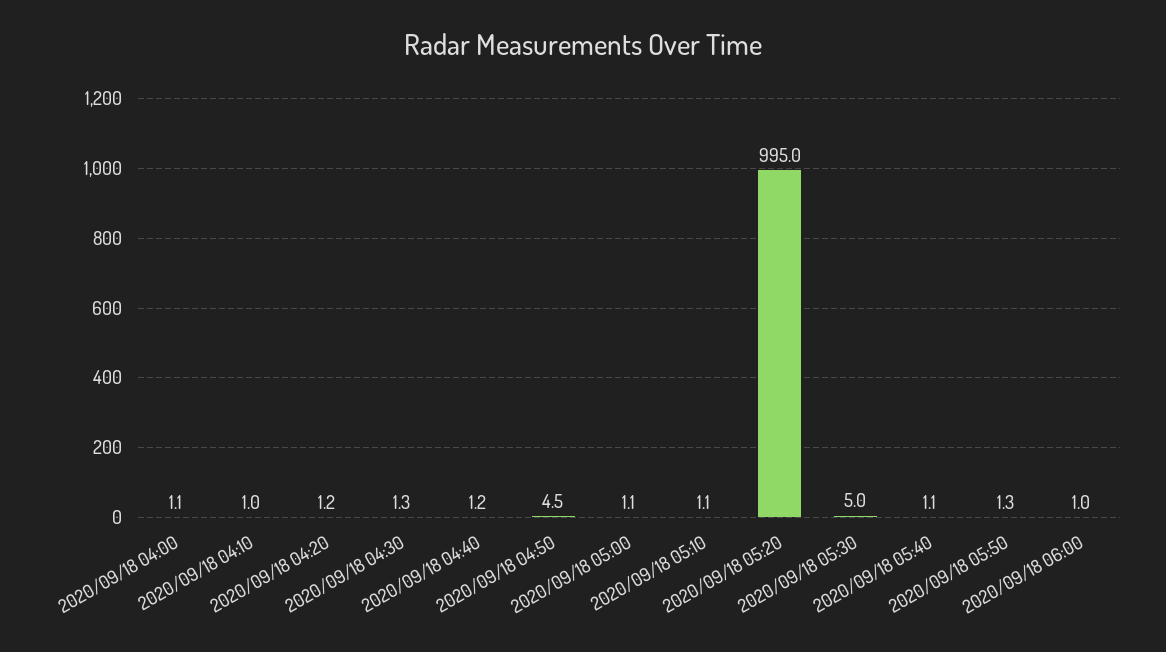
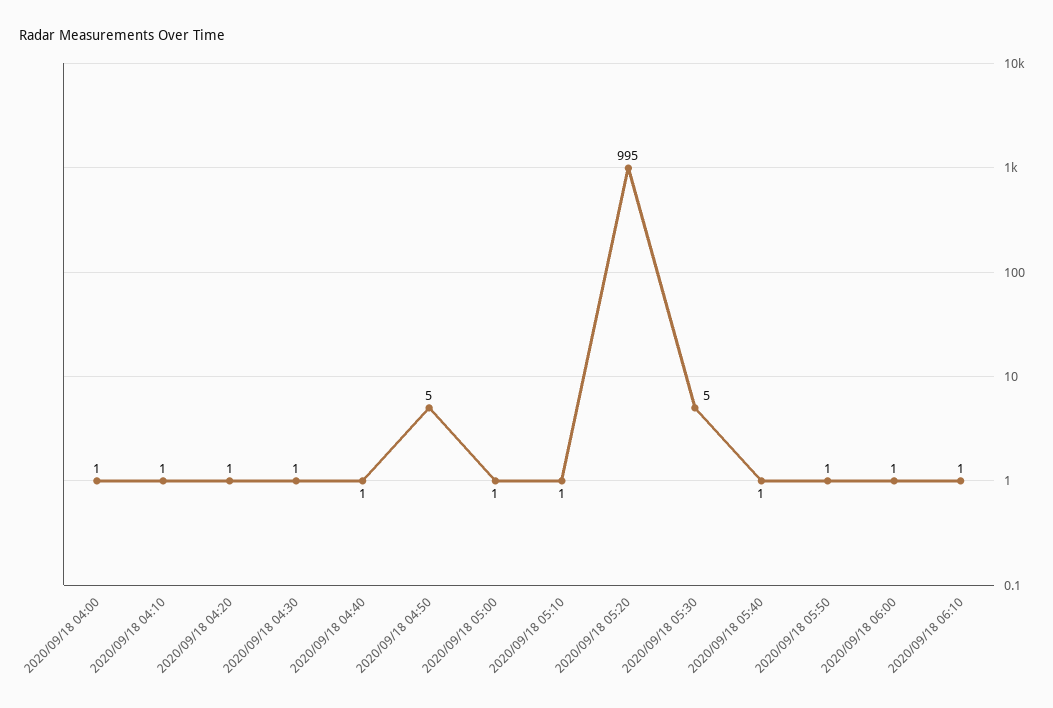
2020/09/18 06:10: none -> 1

